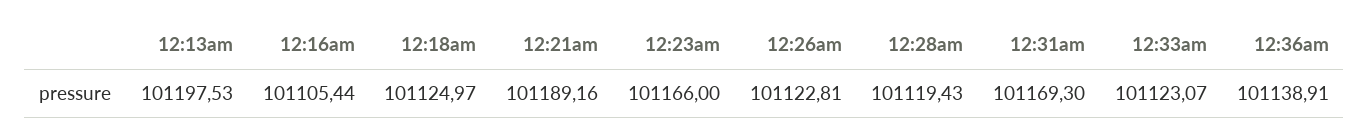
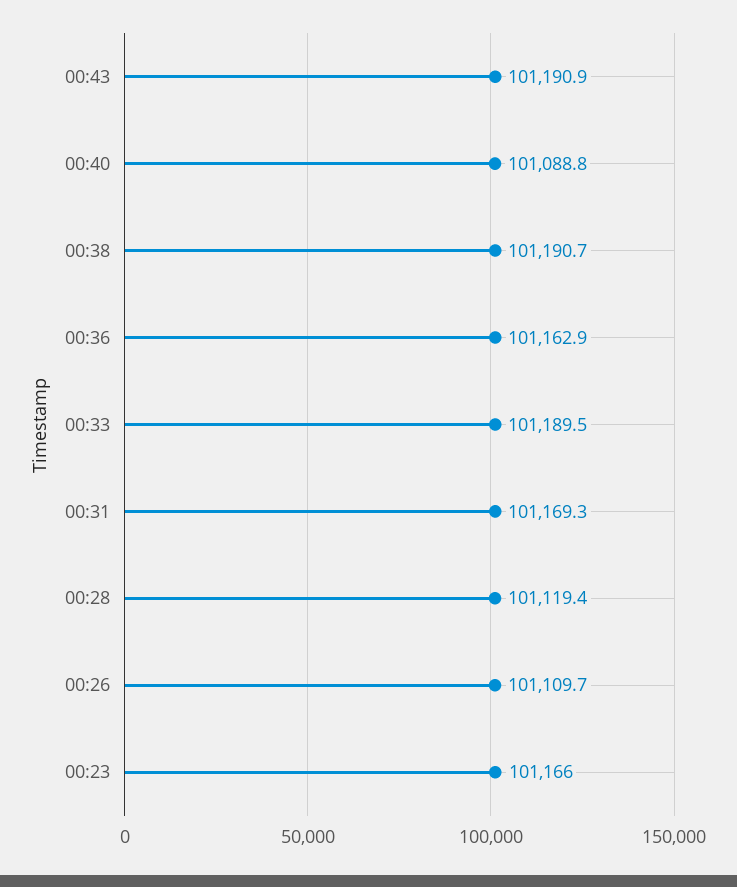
12:13am: 101197.53 -> none
12:16am: 101105.44 -> none
12:18am: 101124.97 -> none
12:21am: 101189.16 -> none
12:26am: 101122.81 -> 101109.7
12:33am: 101123.07 -> 101189.5
12:36am: 101138.91 -> 101162.9
00:43: none -> 101190.9
00:40: none -> 101088.8
00:38: none -> 101190.7

